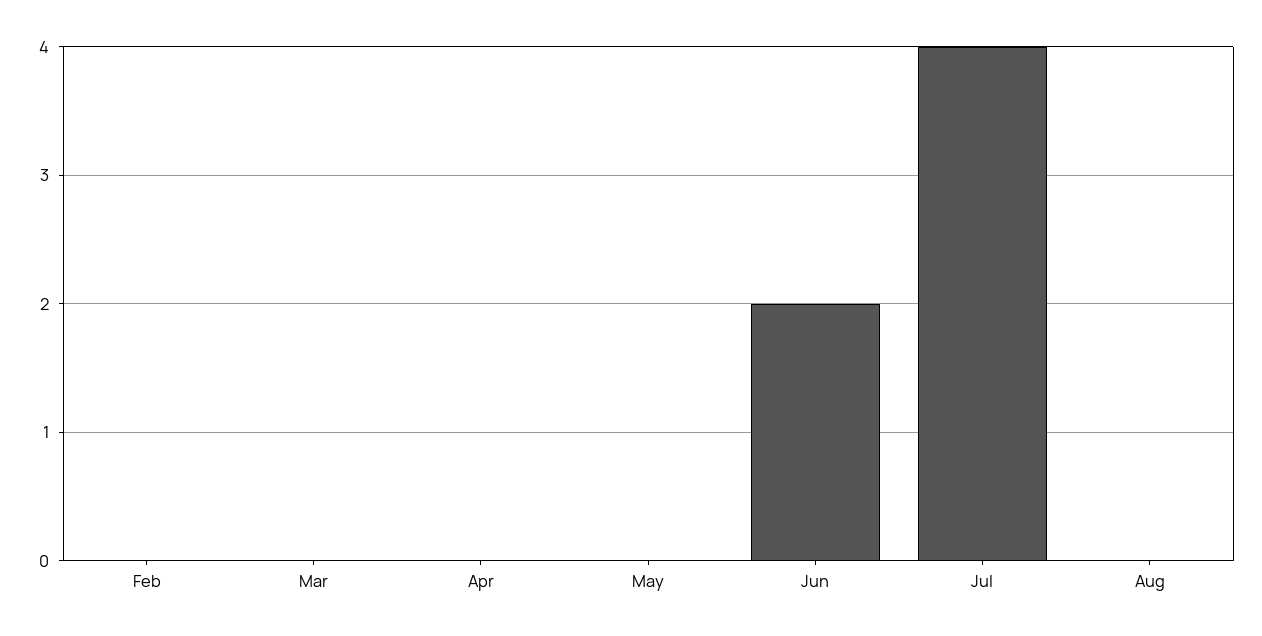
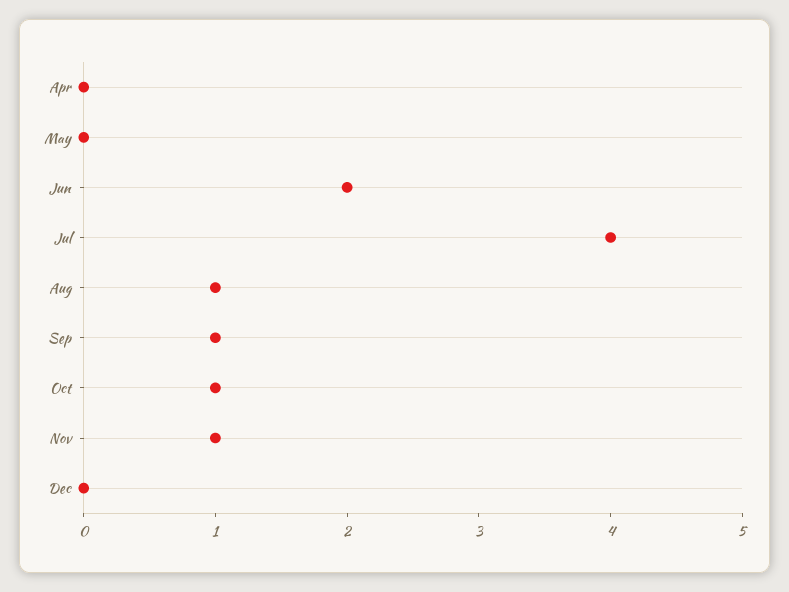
Feb: 0 -> none
Mar: 0 -> none
Aug: 0 -> 1
Sep: none -> 1
Oct: none -> 1
Nov: none -> 1
Dec: none -> 0

